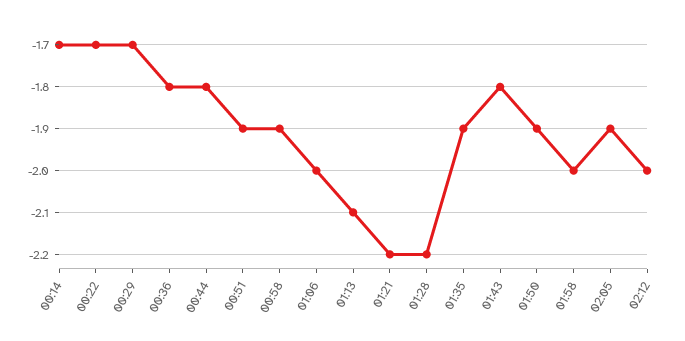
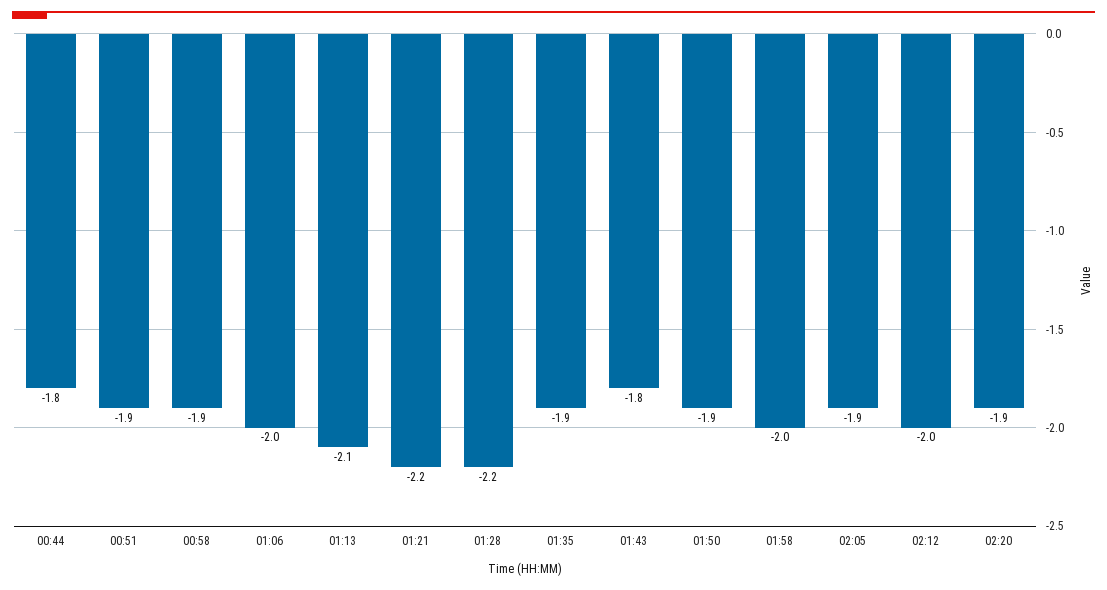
00:14: -1.7 -> none
00:22: -1.7 -> none
00:29: -1.7 -> none
00:36: -1.8 -> none
02:20: none -> -1.9

